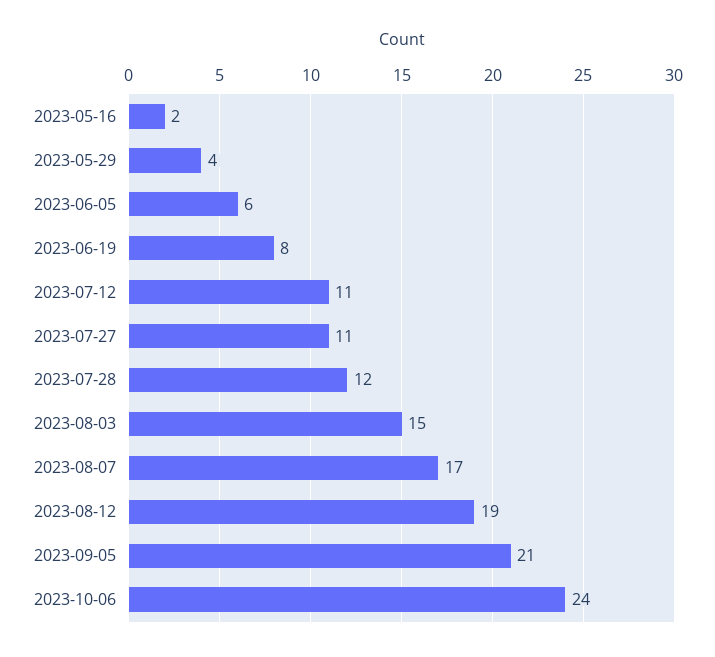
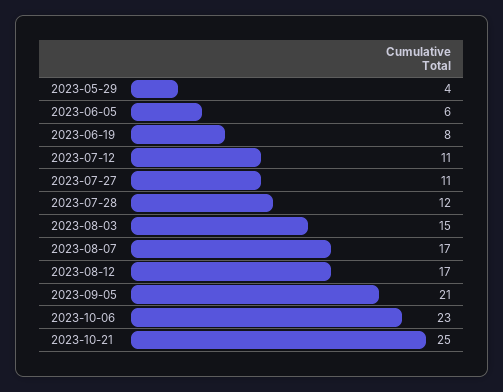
2023-05-16: 2 -> none
2023-08-12: 19 -> 17
2023-10-06: 24 -> 23
2023-10-21: none -> 25

